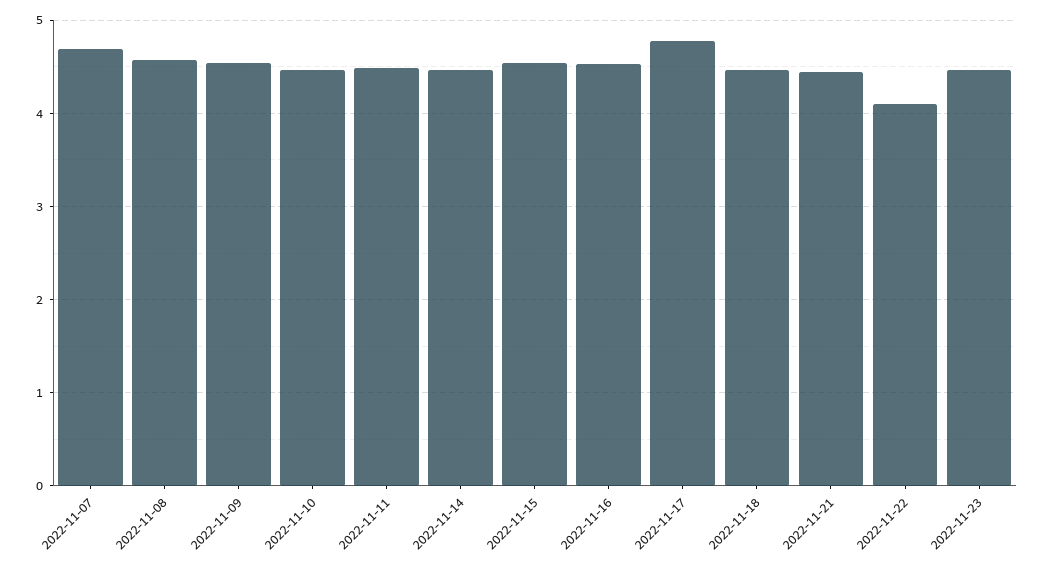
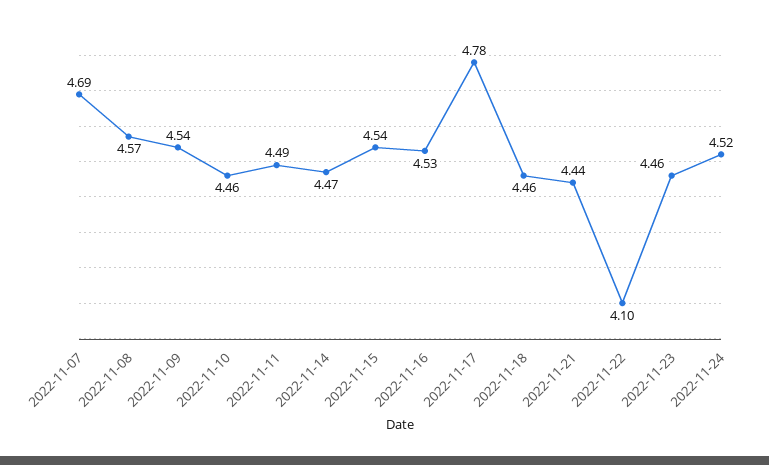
2022-11-24: none -> 4.52

